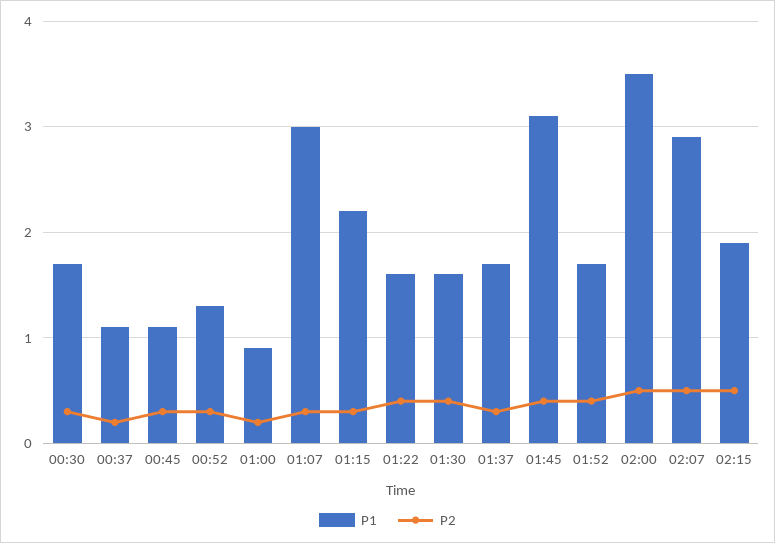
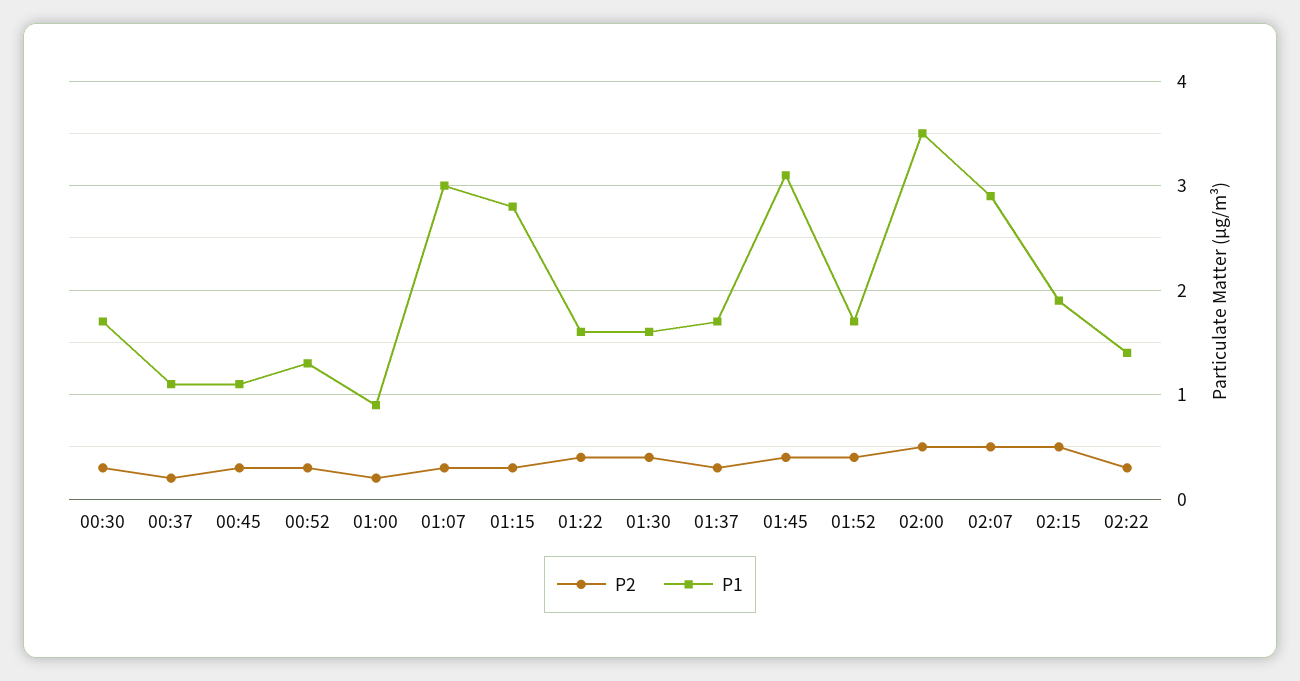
P1, 01:15: 2.2 -> 2.8
P2, 02:22: none -> 0.3
P1, 02:22: none -> 1.4

